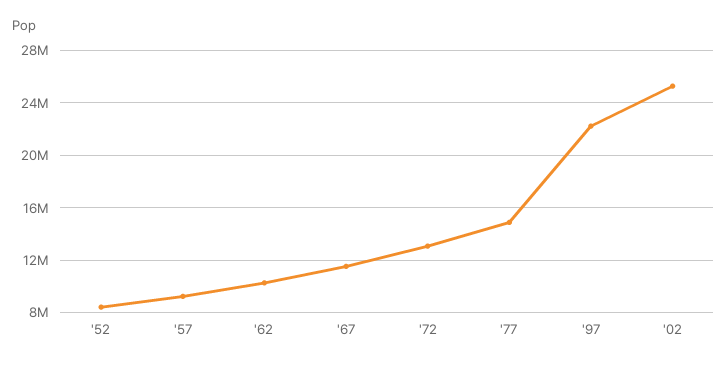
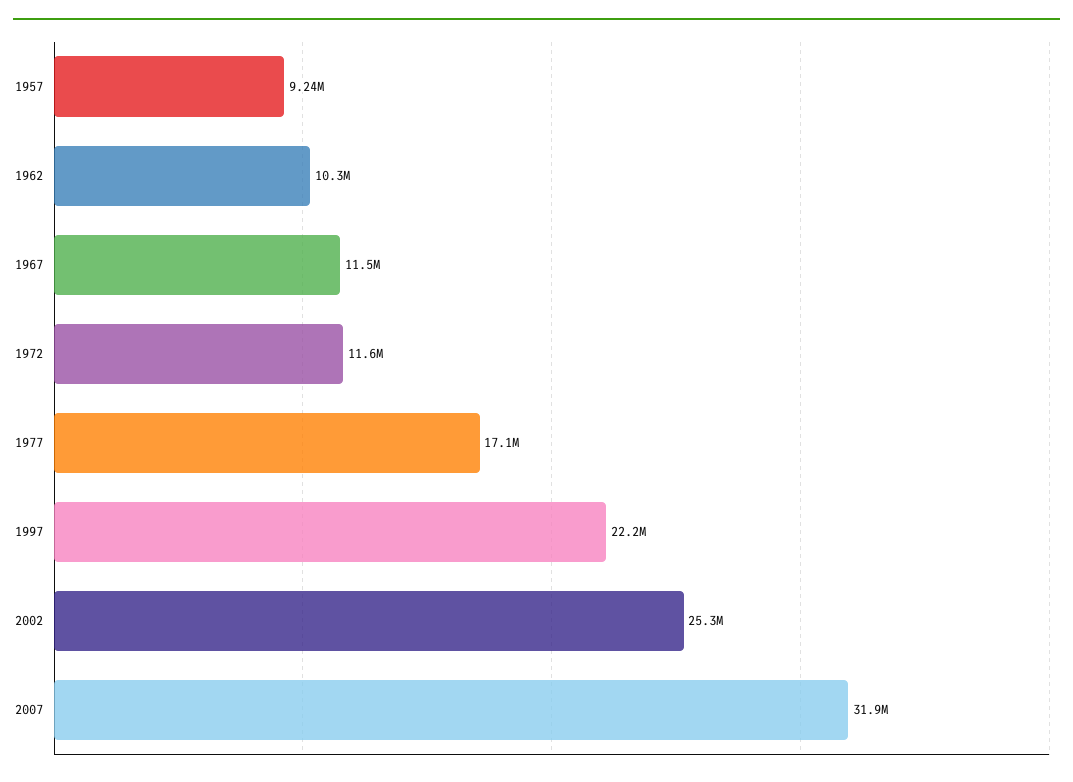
'52: 8500000 -> none
'72: 13000000 -> 11600000
'77: 15000000 -> 17100000
2007: none -> 31900000

